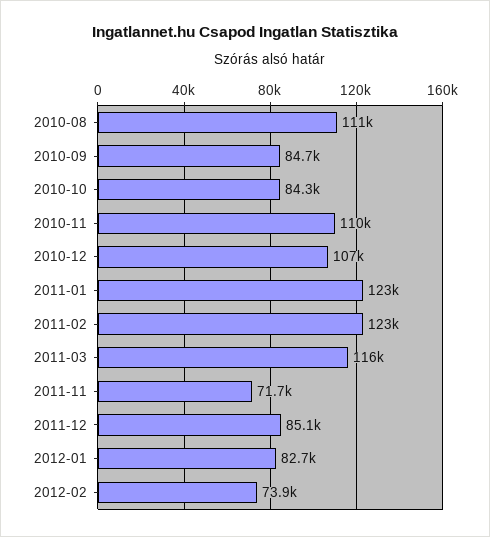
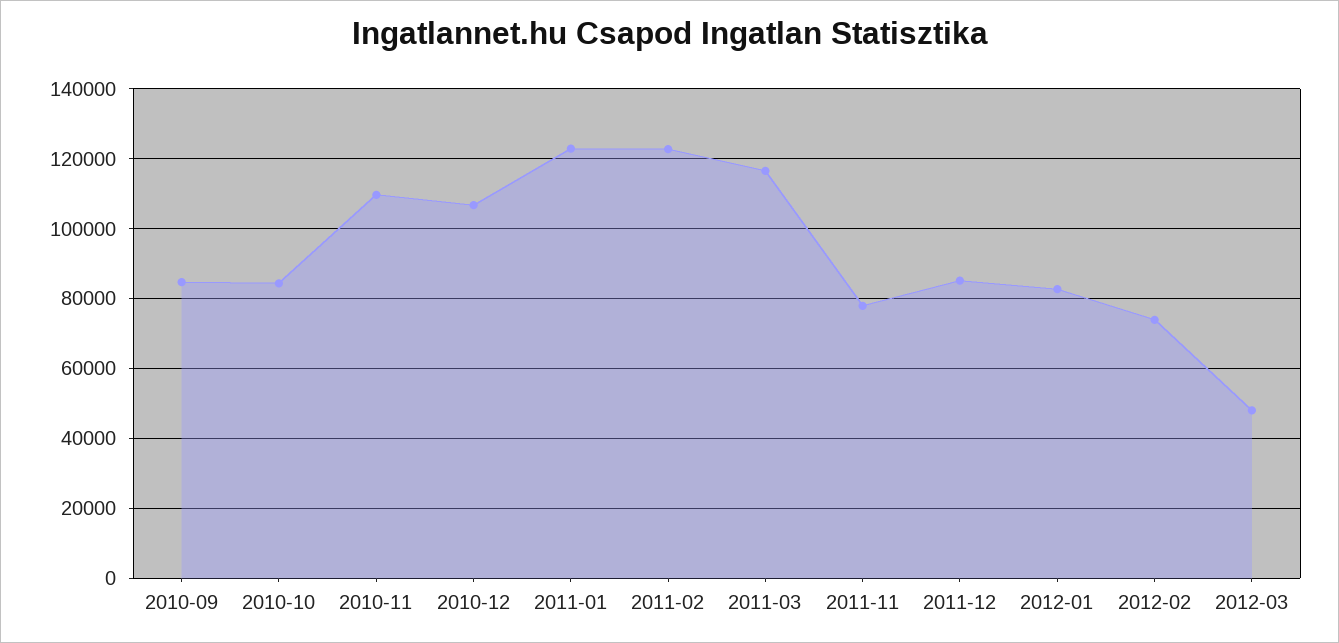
2010-08: 111000 -> none
2011-11: 71700 -> 78000
2012-03: none -> 48000

